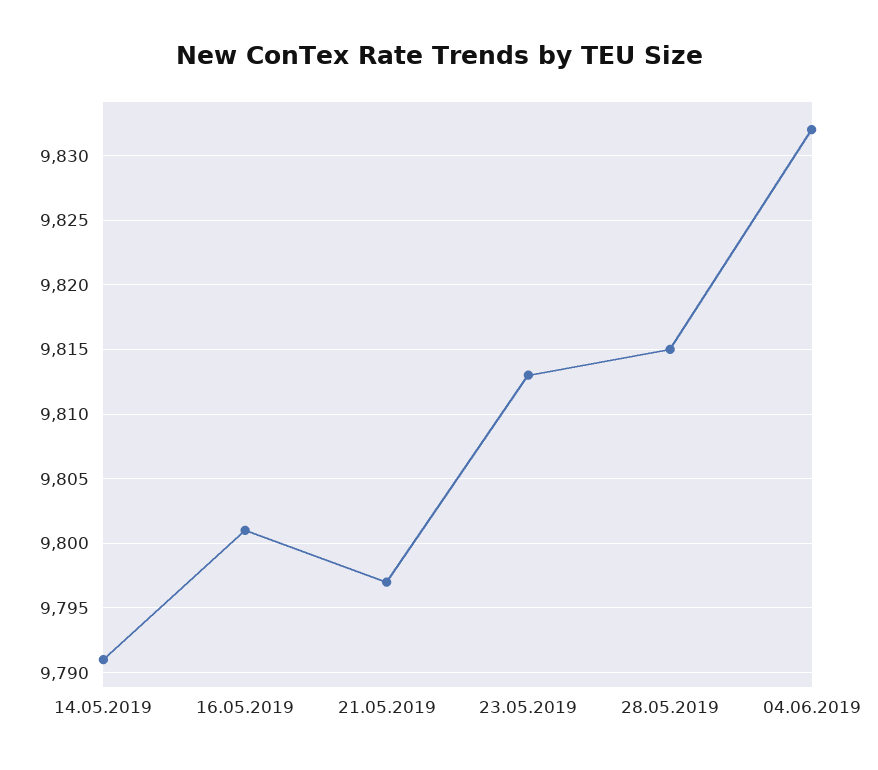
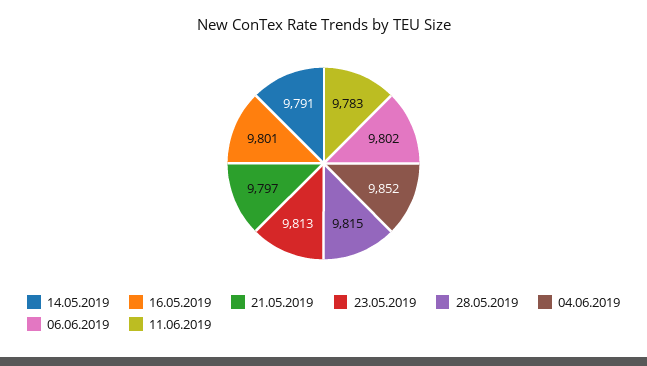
04.06.2019: 9832 -> 9852
06.06.2019: none -> 9802
11.06.2019: none -> 9783

